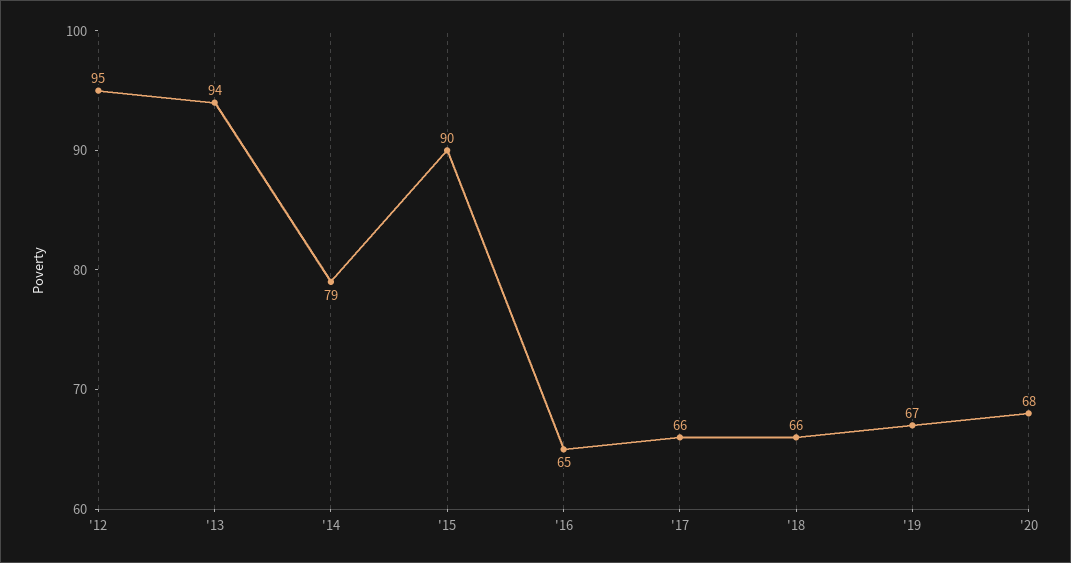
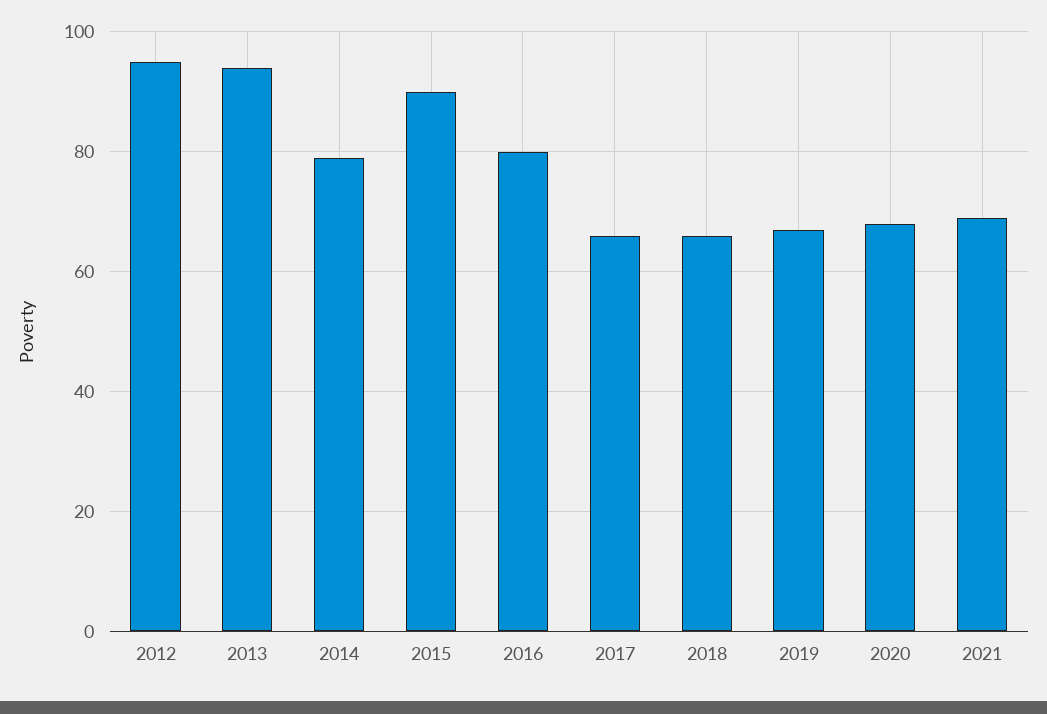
'16: 65 -> 80
2021: none -> 70

